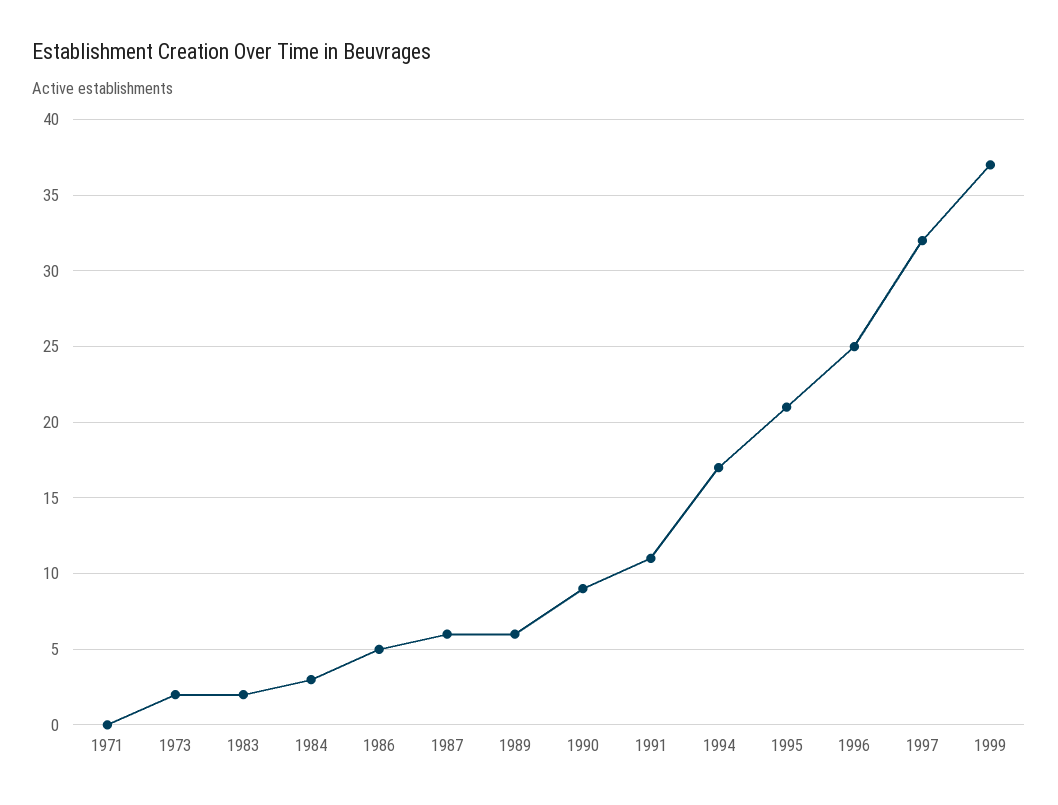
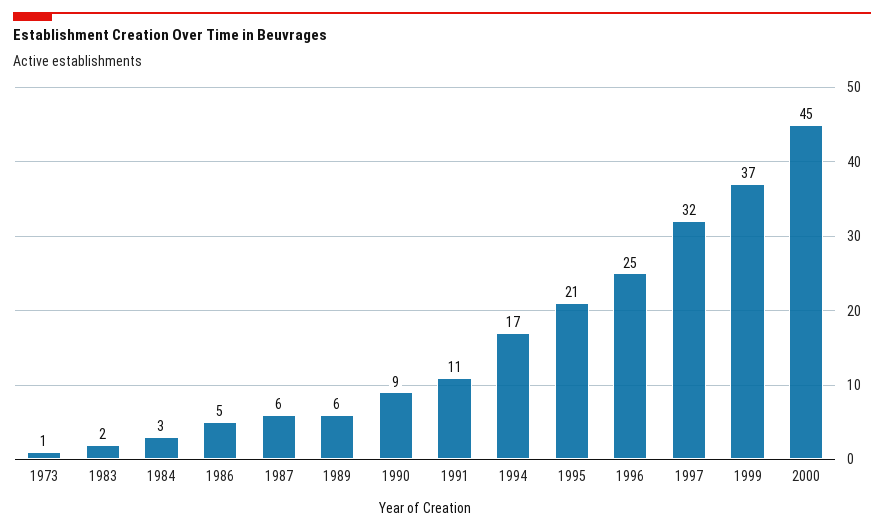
1971: 0 -> none
1973: 2 -> 1
2000: none -> 45

